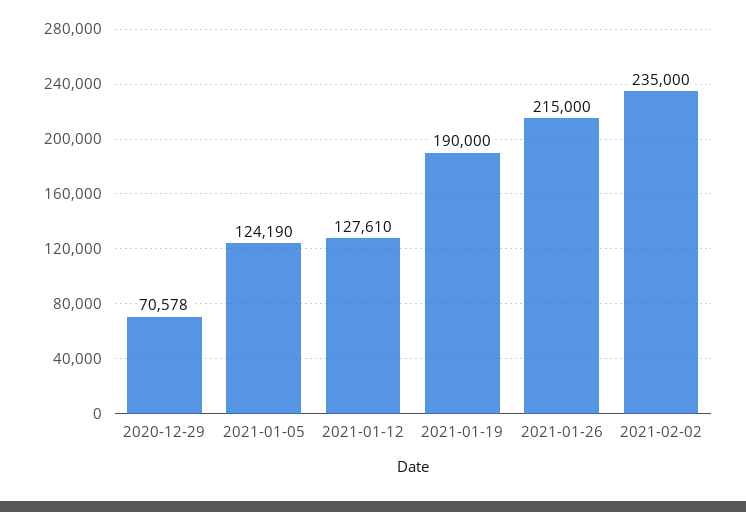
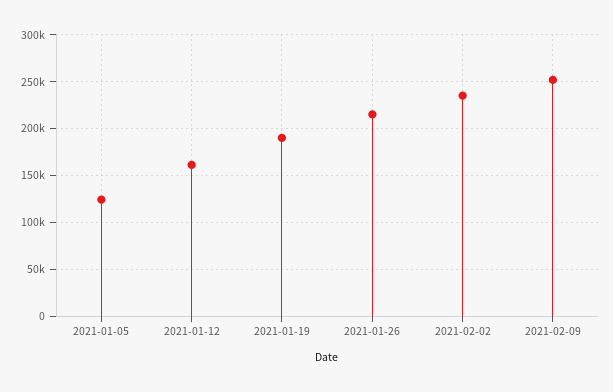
2020-12-29: 70578 -> none
2021-01-12: 127610 -> 160000
2021-02-09: none -> 250000

